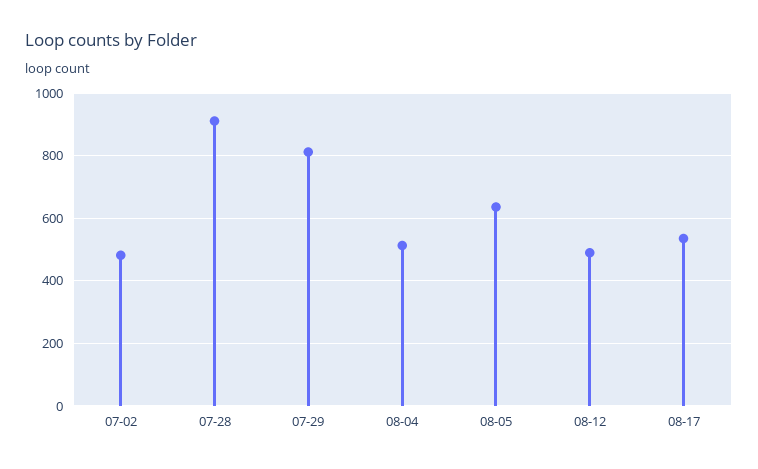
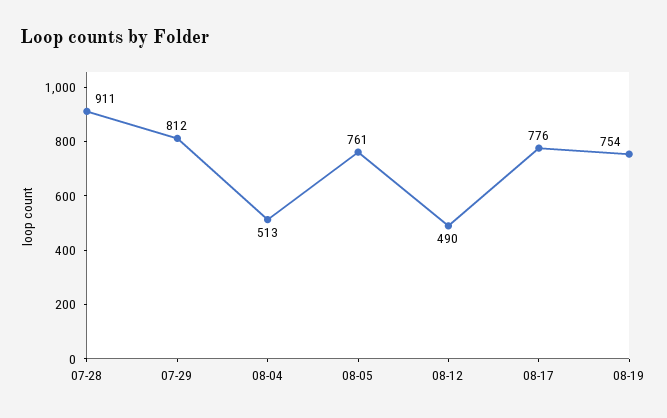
07-02: 480 -> none
08-05: 640 -> 761
08-17: 540 -> 776
08-19: none -> 754

